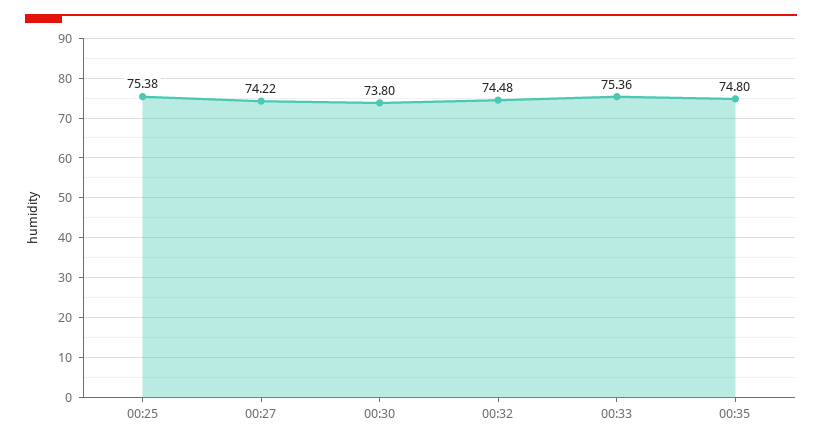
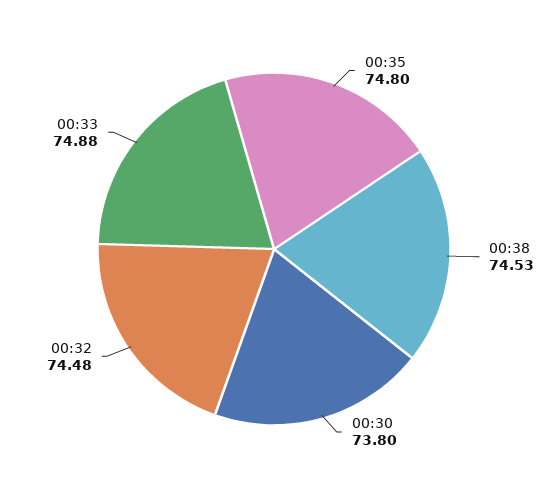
00:25: 75.38 -> none
00:27: 74.22 -> none
00:33: 75.36 -> 74.88
00:38: none -> 74.53

